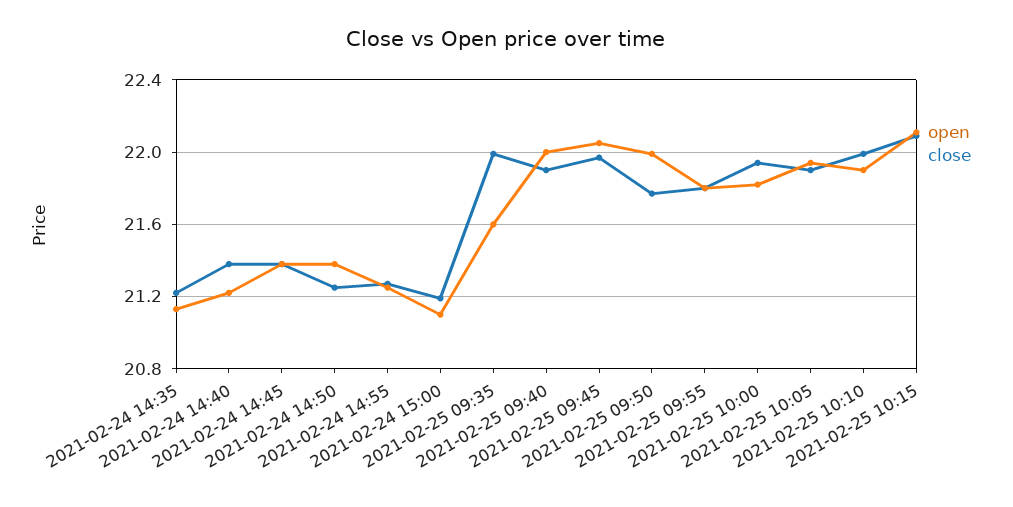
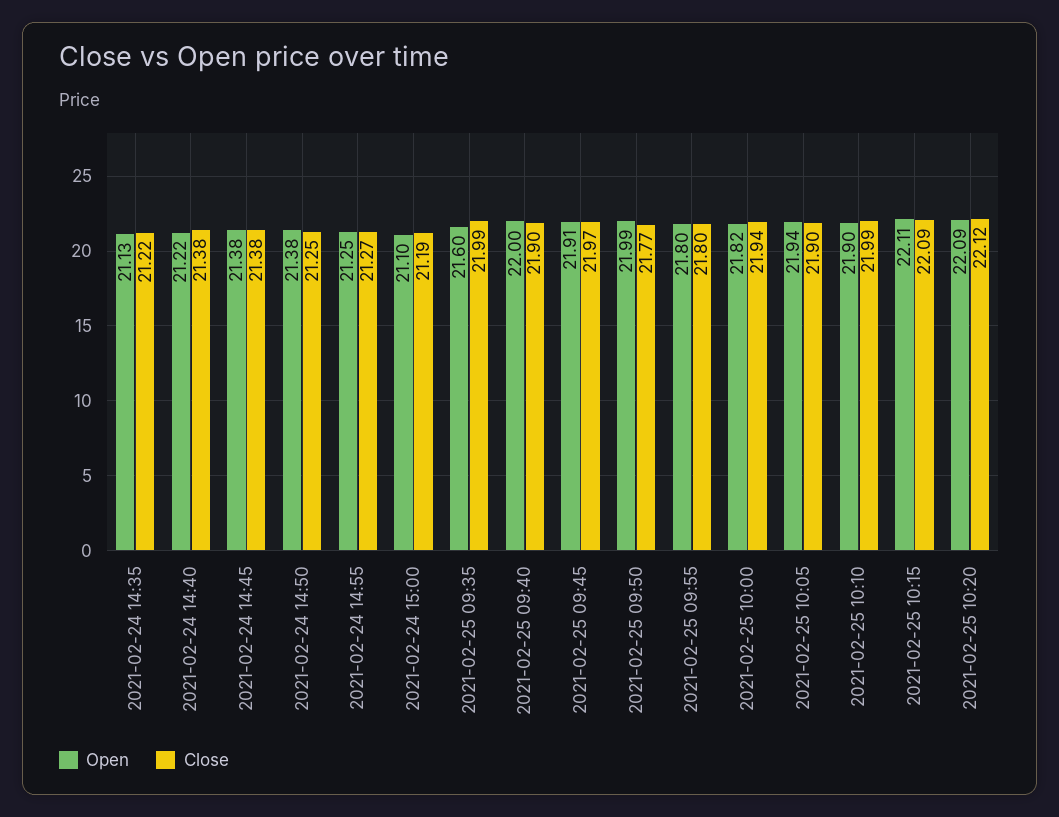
open, 2021-02-25 09:45: 22.05 -> 21.91
open, 2021-02-25 10:20: none -> 22.09
close, 2021-02-25 10:20: none -> 22.12

